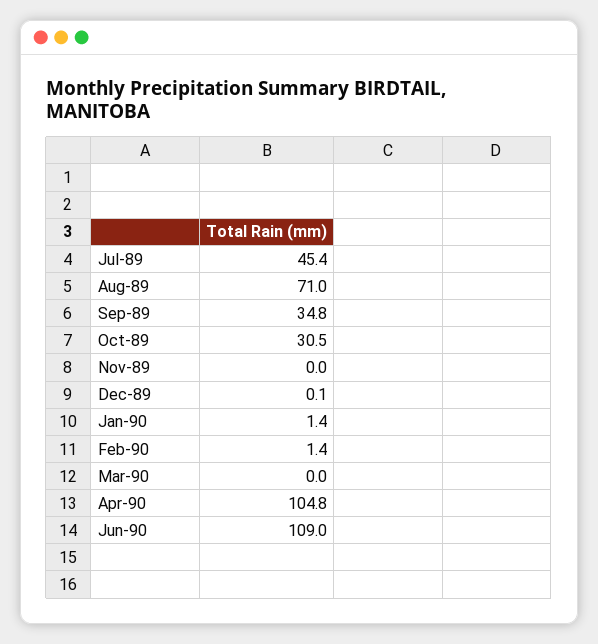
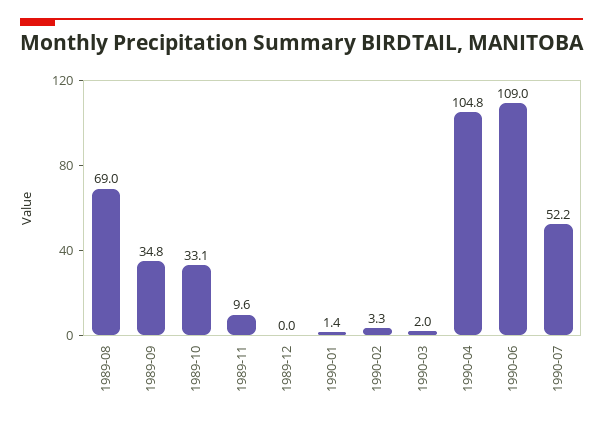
Jul-89: 45.4 -> none
Aug-89: 71 -> 69
Oct-89: 30.5 -> 33.1
Nov-89: 0 -> 9.6
Dec-89: 0.1 -> 0
Feb-90: 1.4 -> 3.3
Mar-90: 0 -> 2
1990-07: none -> 52.2

